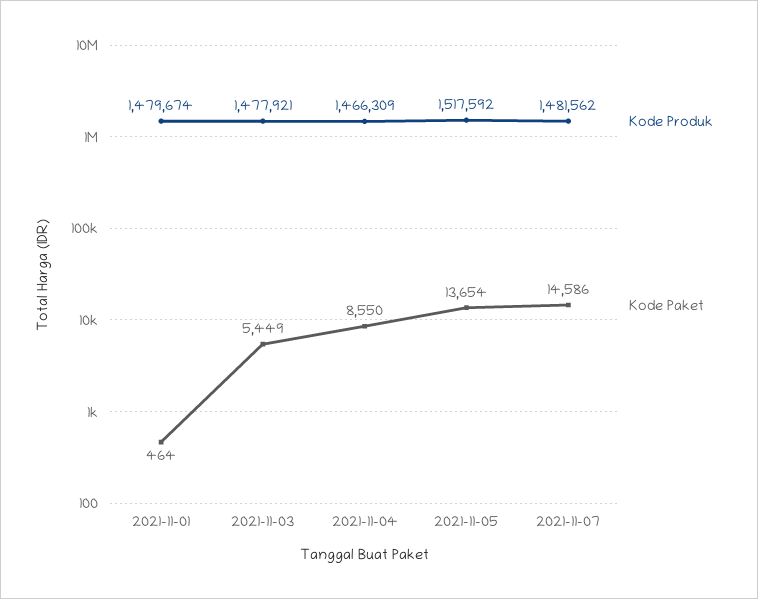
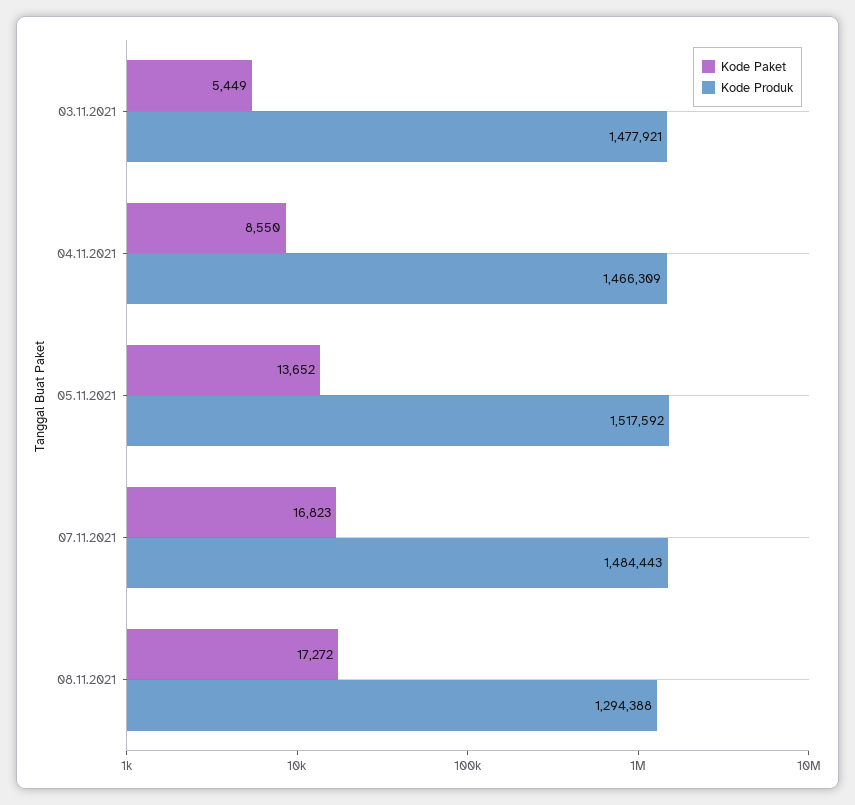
Kode Produk, 2021-11-01: 1479674 -> none
Kode Paket, 2021-11-01: 464 -> none
Kode Paket, 2021-11-05: 13654 -> 13652
Kode Produk, 2021-11-07: 1481562 -> 1484443
Kode Paket, 2021-11-07: 14586 -> 16823
Kode Paket, 08.11.2021: none -> 17272
Kode Produk, 08.11.2021: none -> 1294388

